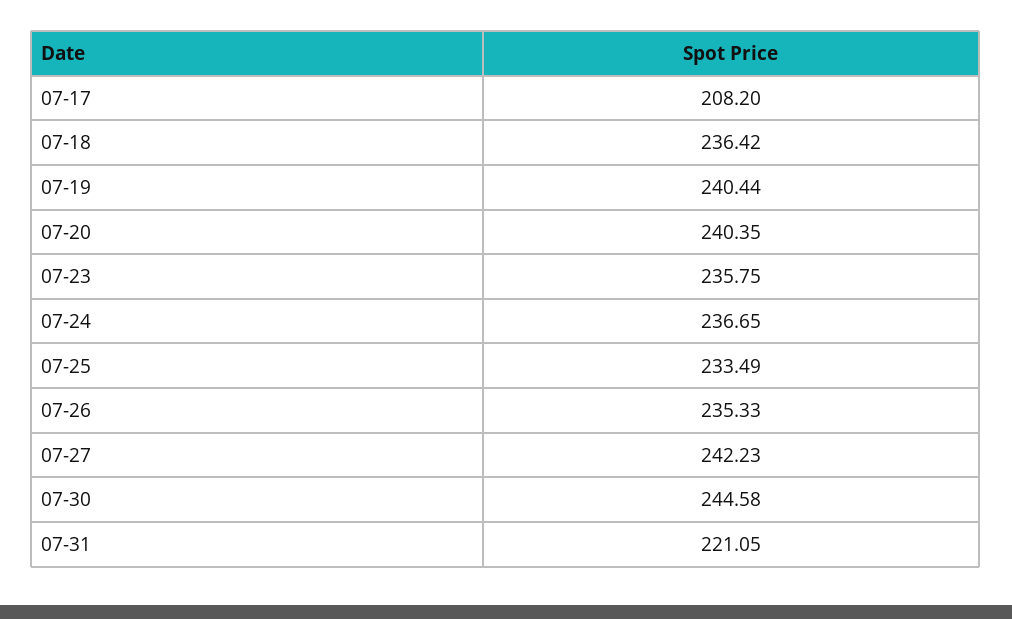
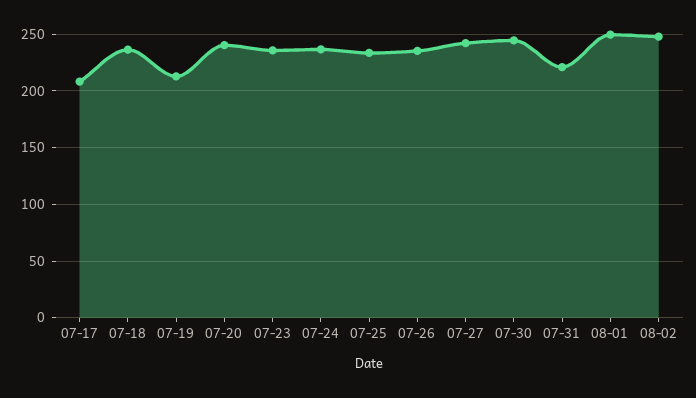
07-19: 240.44 -> 210
08-01: none -> 250
08-02: none -> 250

